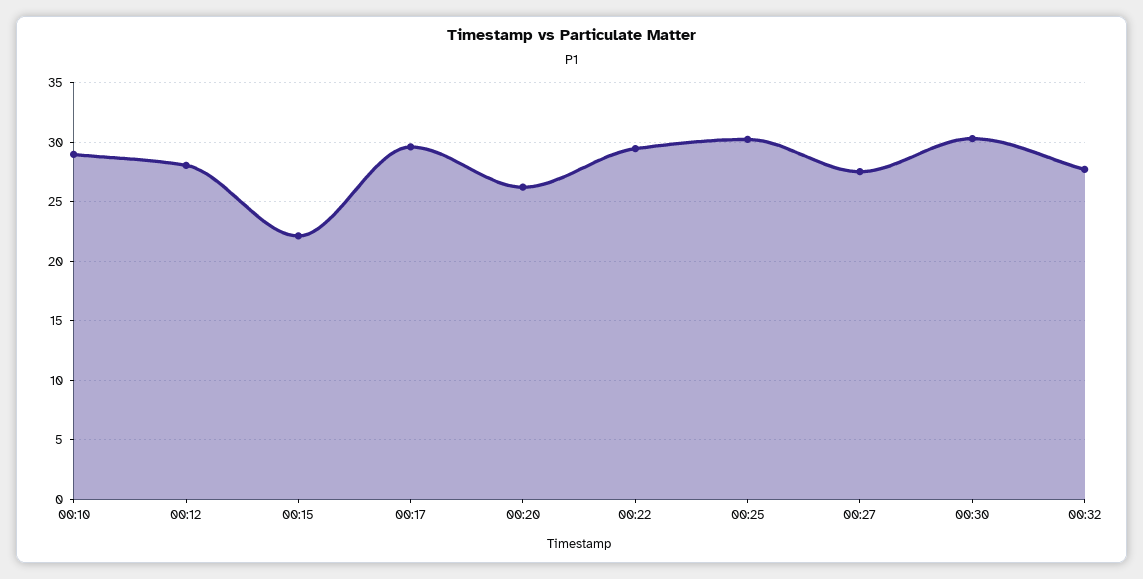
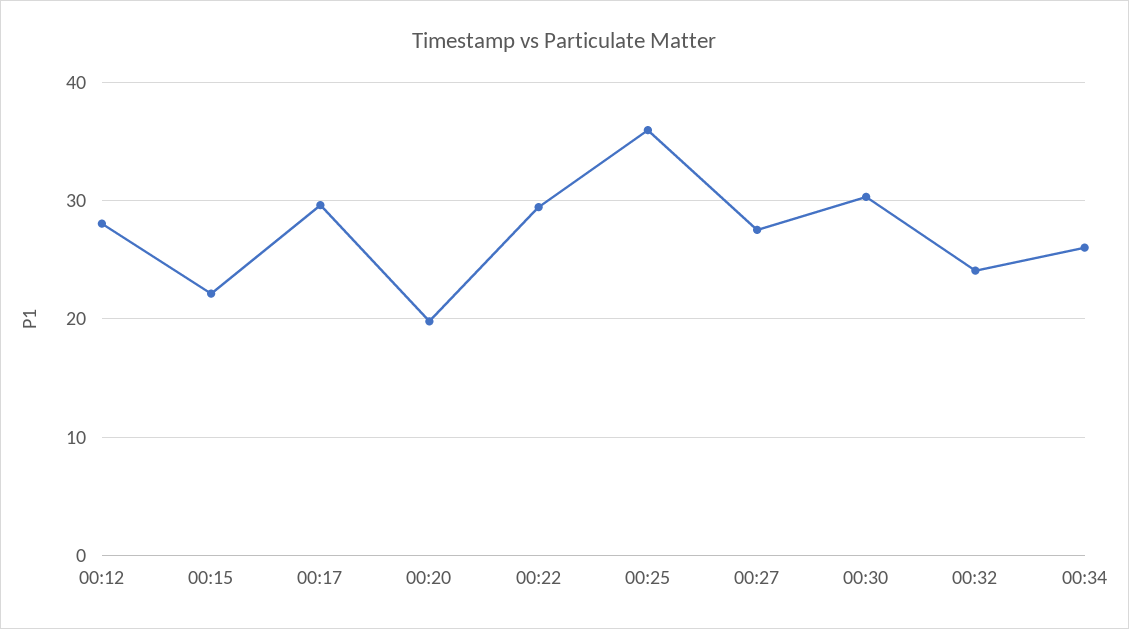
00:10: 29 -> none
00:20: 26 -> 20
00:25: 30 -> 36
00:32: 28 -> 24
00:34: none -> 26

